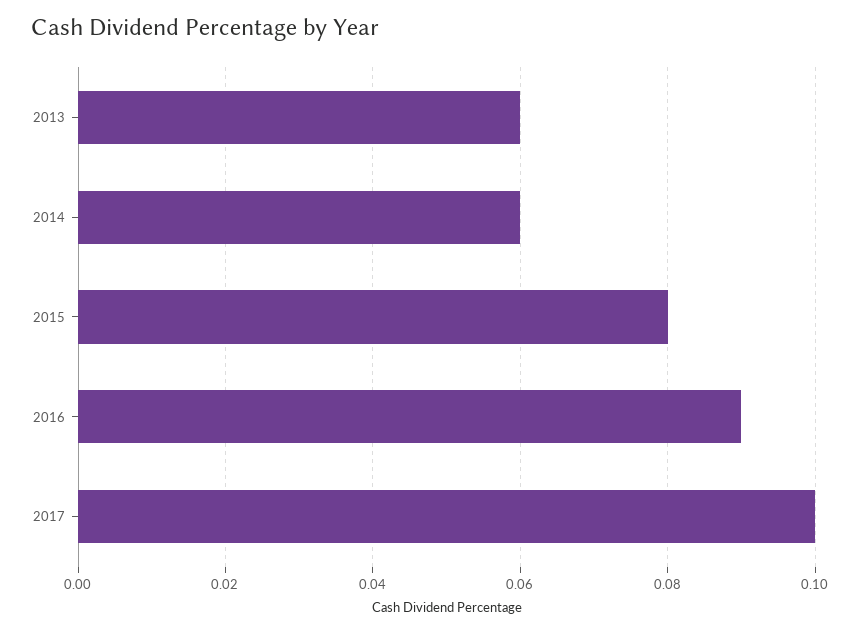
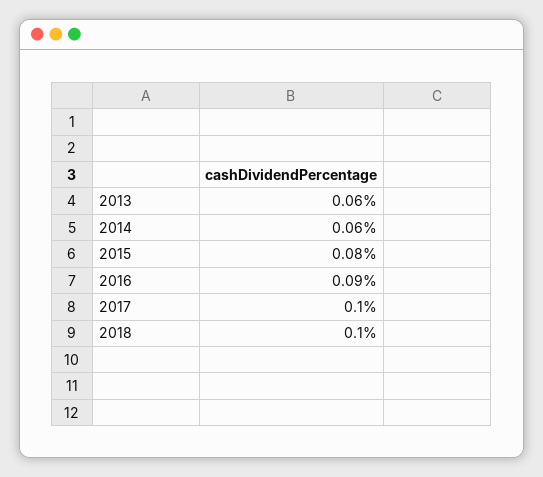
2018: none -> 0.1

